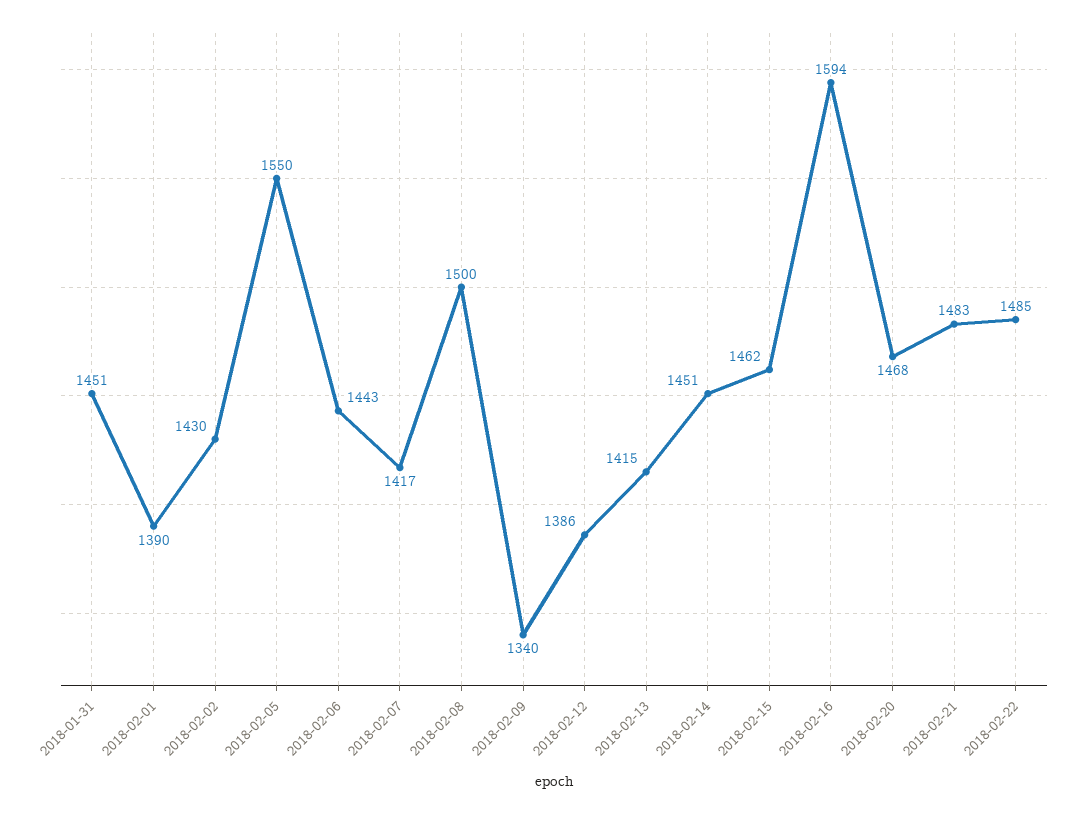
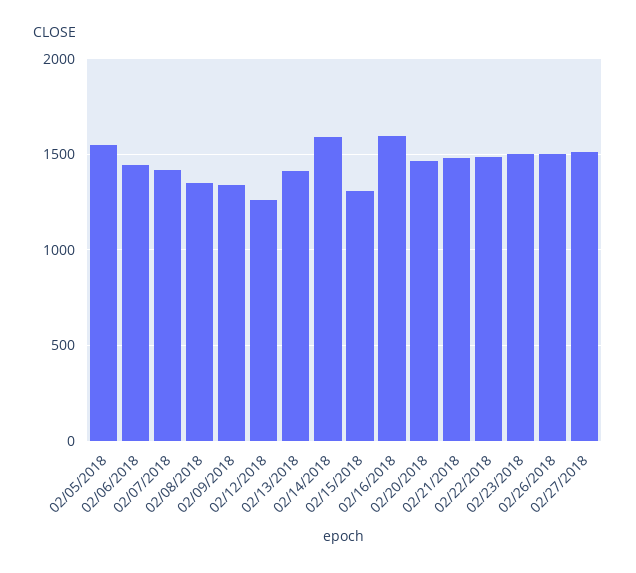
2018-01-31: 1451 -> none
2018-02-01: 1390 -> none
2018-02-02: 1430 -> none
2018-02-08: 1500 -> 1350
2018-02-12: 1386 -> 1250
2018-02-14: 1451 -> 1600
2018-02-15: 1462 -> 1300
02/23/2018: none -> 1500
02/26/2018: none -> 1500
02/27/2018: none -> 1500

